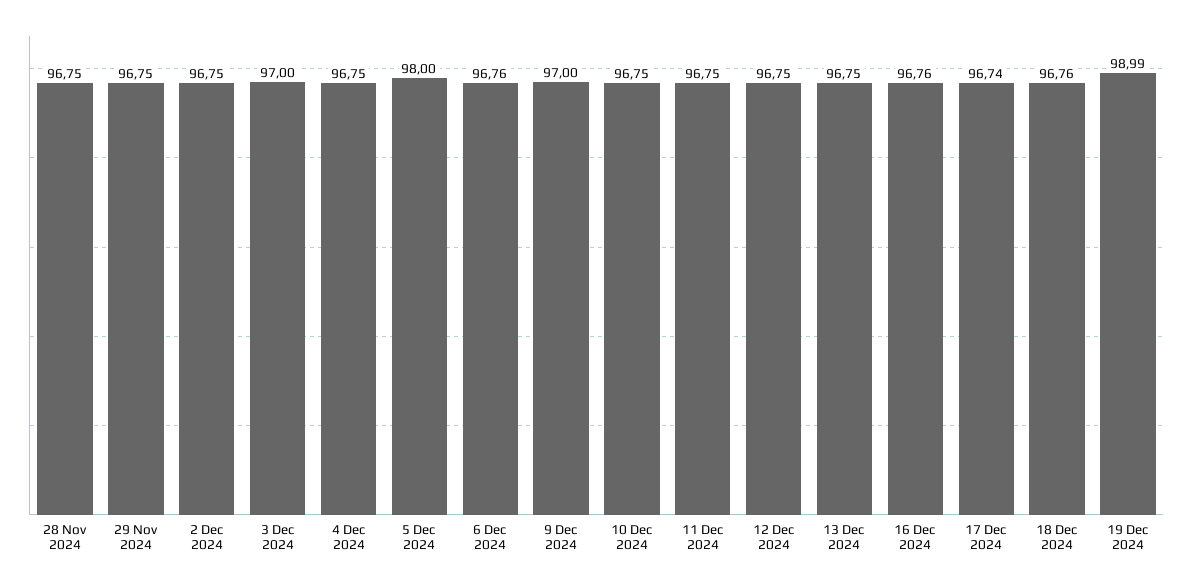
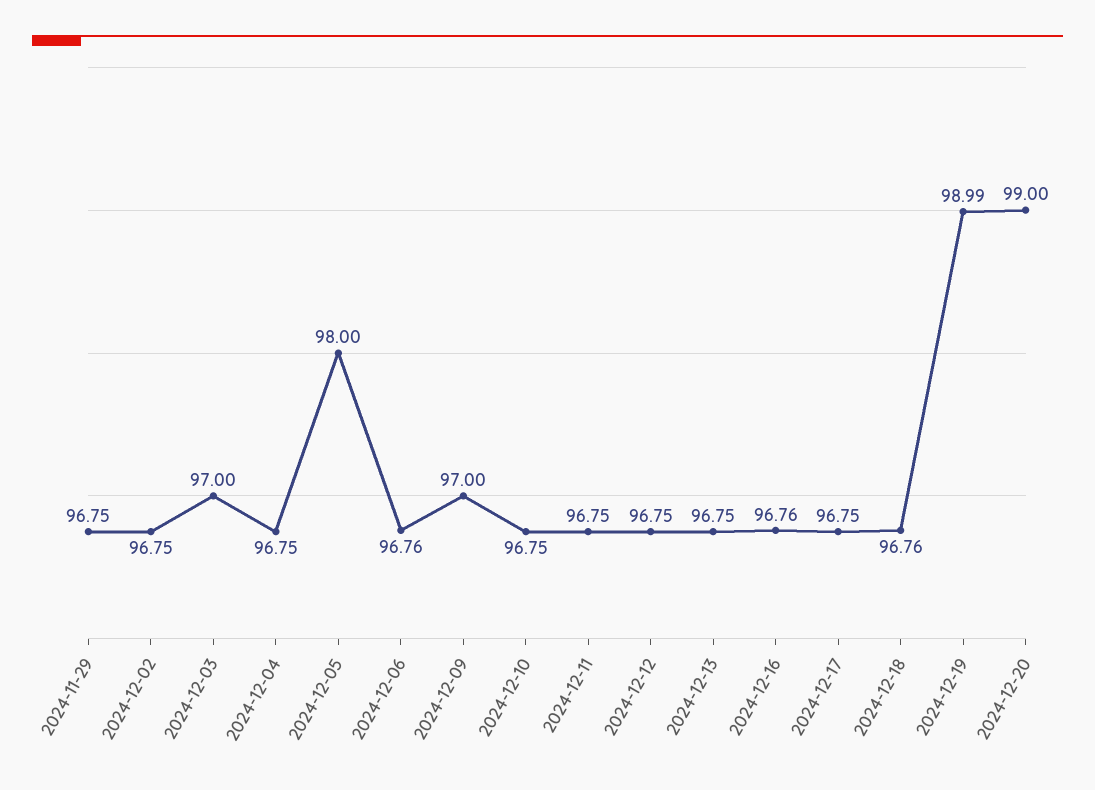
28 Nov 2024: 96.75 -> none
17 Dec 2024: 96.74 -> 96.75
2024-12-20: none -> 99

